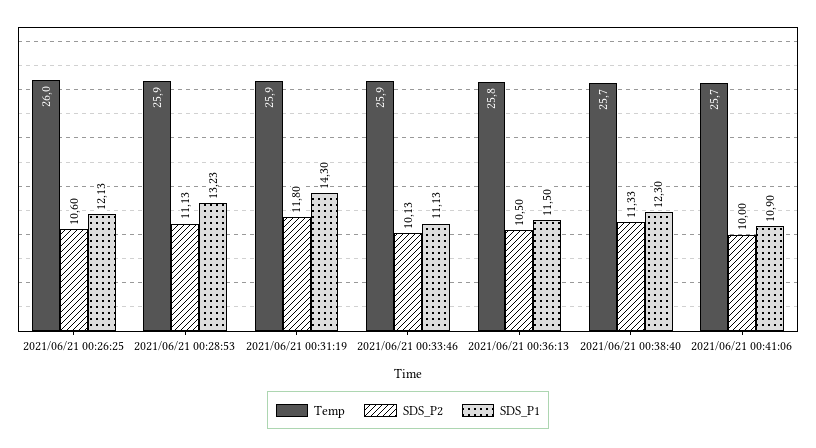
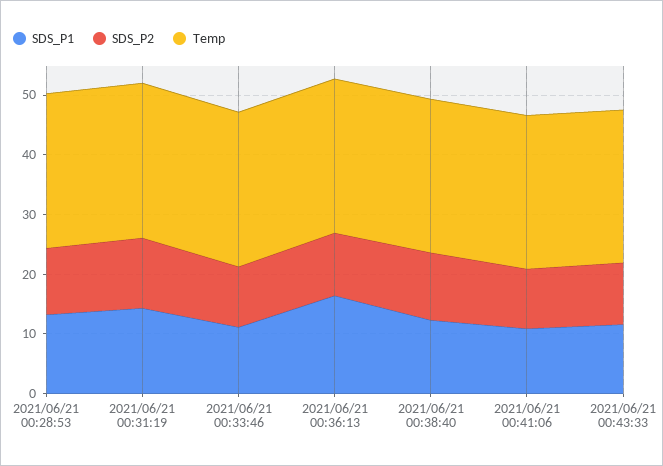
Temp, 2021/06/21 00:26:25: 26 -> none
SDS_P2, 2021/06/21 00:26:25: 10.6 -> none
SDS_P1, 2021/06/21 00:26:25: 12.13 -> none
SDS_P1, 2021/06/21 00:36:13: 11.5 -> 16
SDS_P1, 2021/06/21 00:43:33: none -> 12
SDS_P2, 2021/06/21 00:43:33: none -> 10
Temp, 2021/06/21 00:43:33: none -> 26

